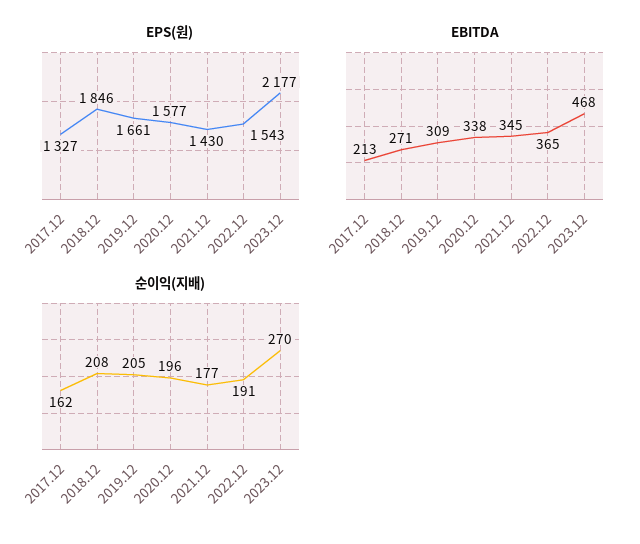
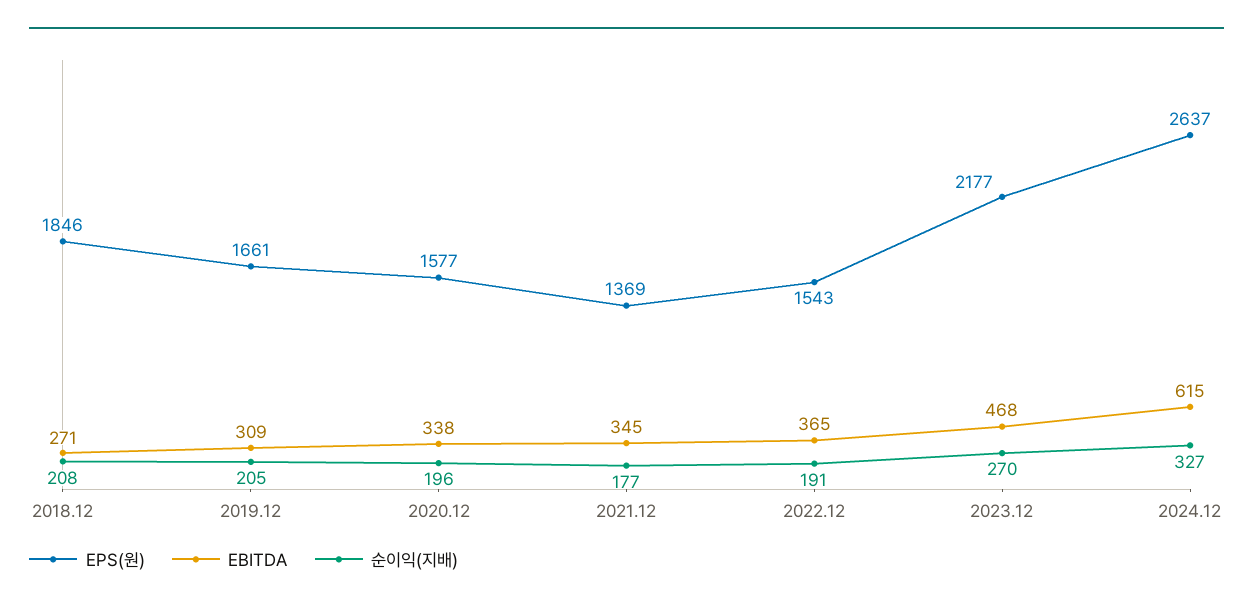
EPS(원), 2017.12: 1327 -> none
EPS(원), 2021.12: 1430 -> 1369
EBITDA, 2017.12: 213 -> none
순이익(지배), 2017.12: 162 -> none
EPS(원), 2024.12: none -> 2637
EBITDA, 2024.12: none -> 615
순이익(지배), 2024.12: none -> 327

